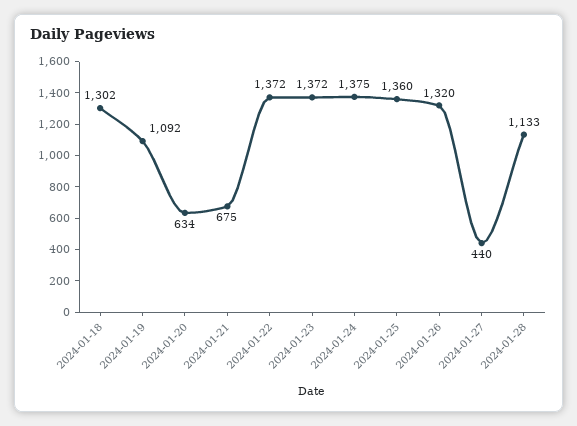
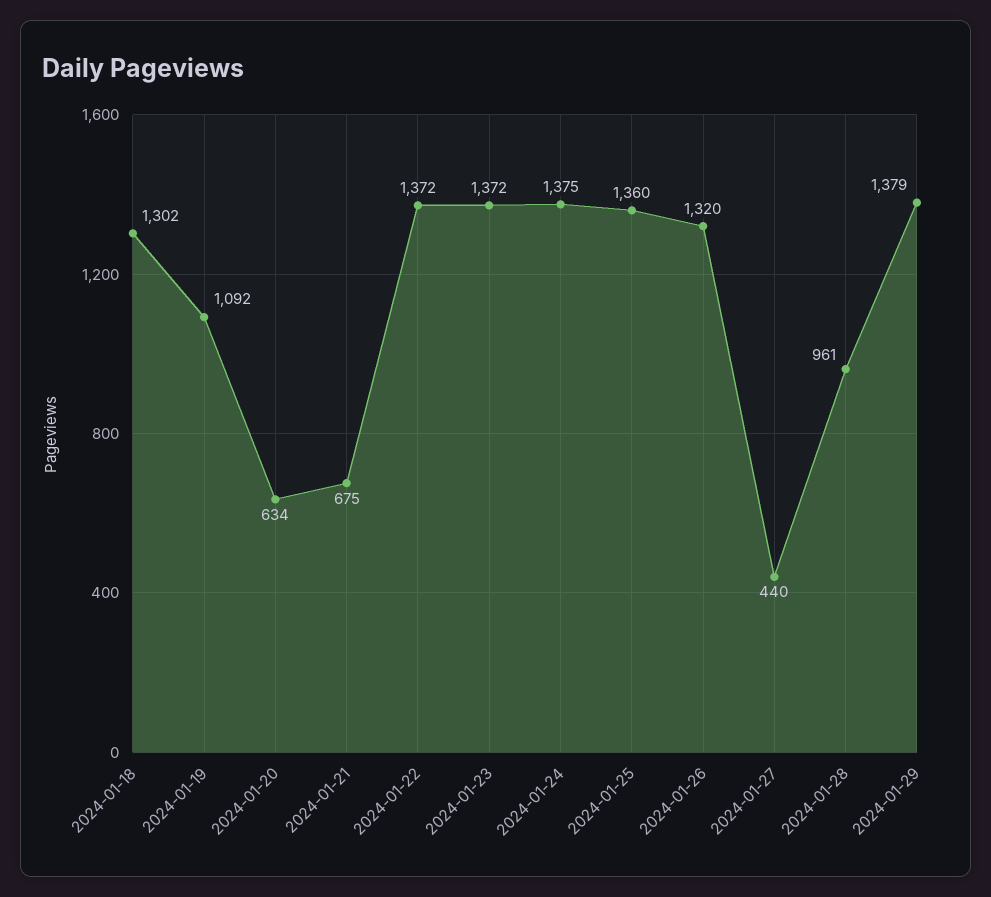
2024-01-28: 1133 -> 961
2024-01-29: none -> 1379

